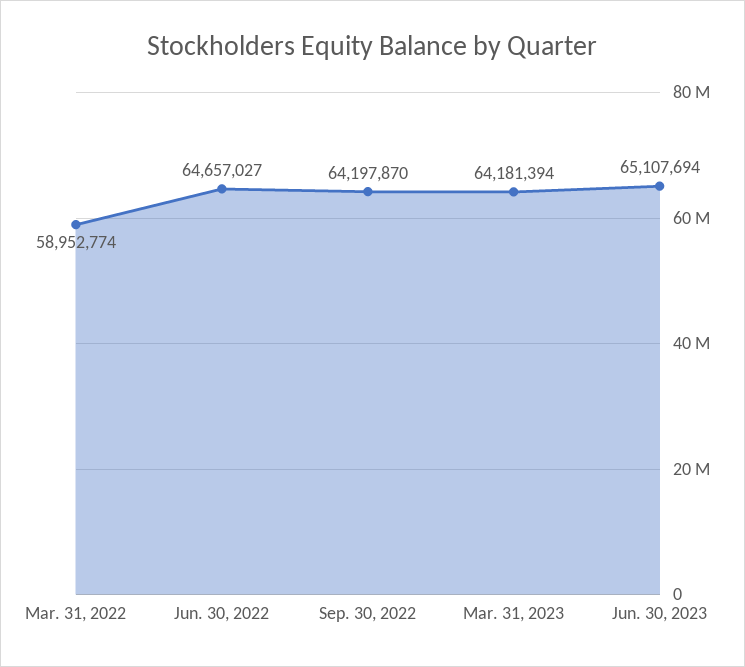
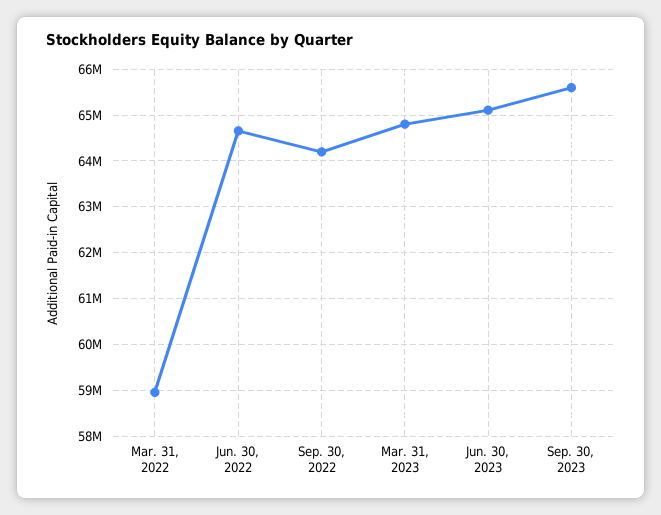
Mar. 31, 2023: 64181394 -> 64800000
Sep. 30, 2023: none -> 65600000

